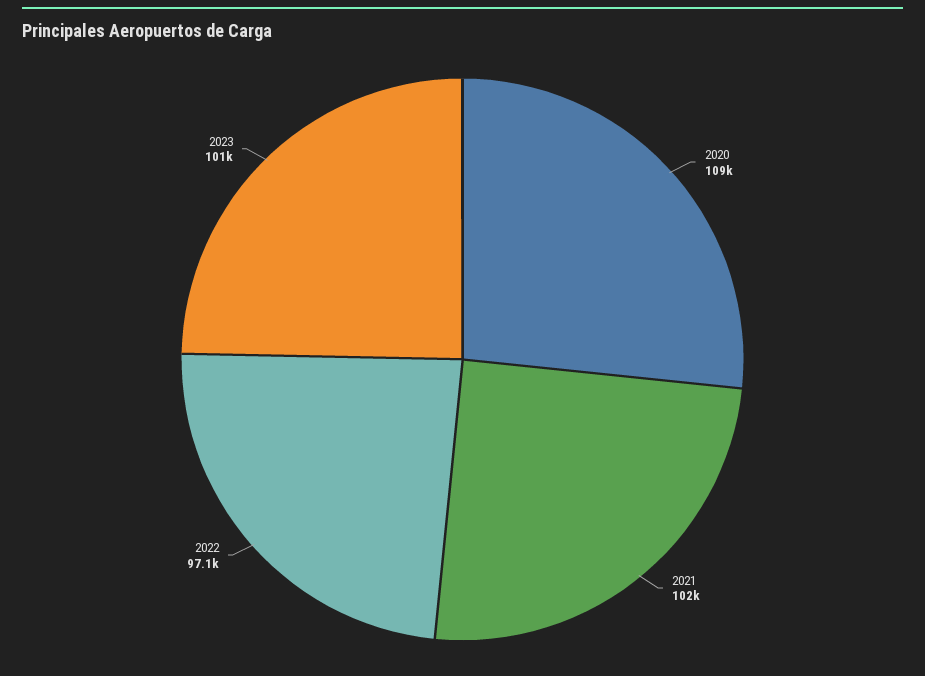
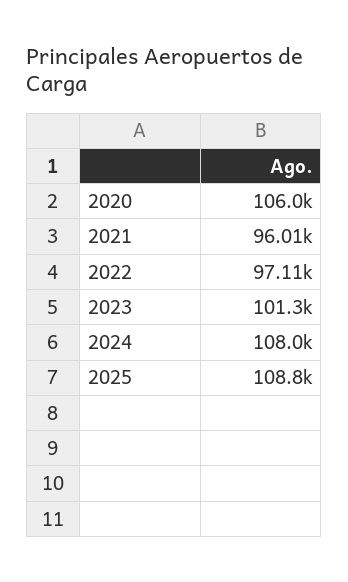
2020: 109000 -> 106000
2021: 102000 -> 96010
2024: none -> 108000
2025: none -> 108800

